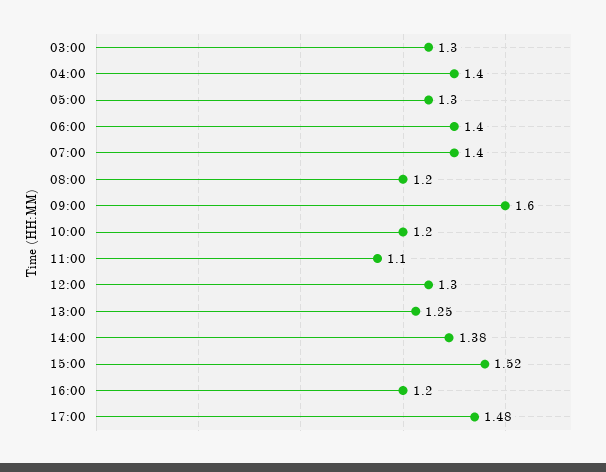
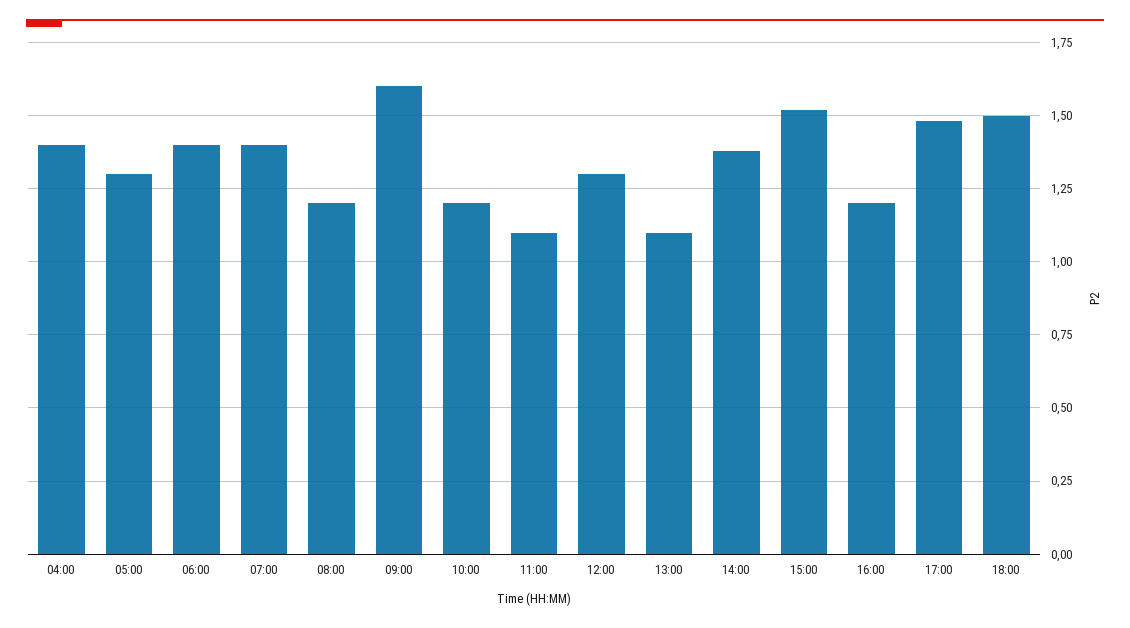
03:00: 1.3 -> none
13:00: 1.25 -> 1.1
18:00: none -> 1.5

